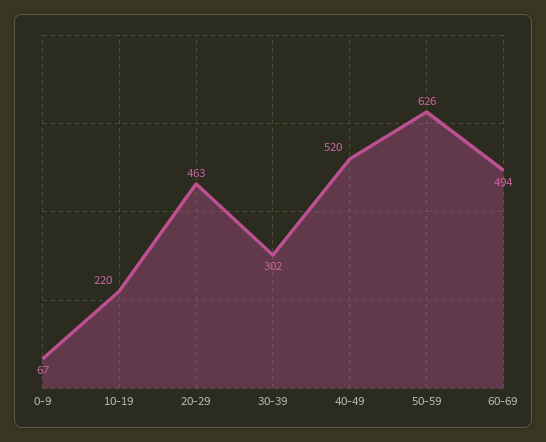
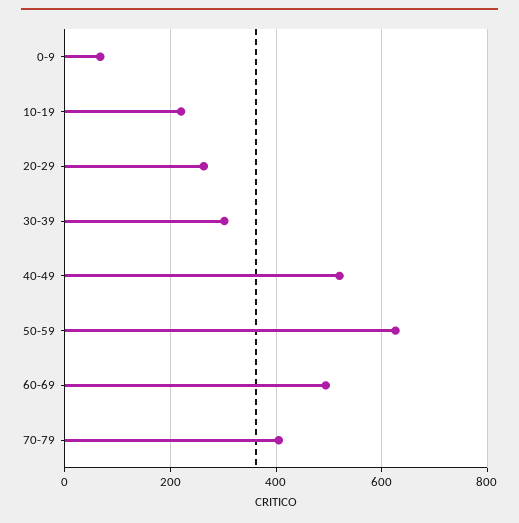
20-29: 463 -> 260
70-79: none -> 400

